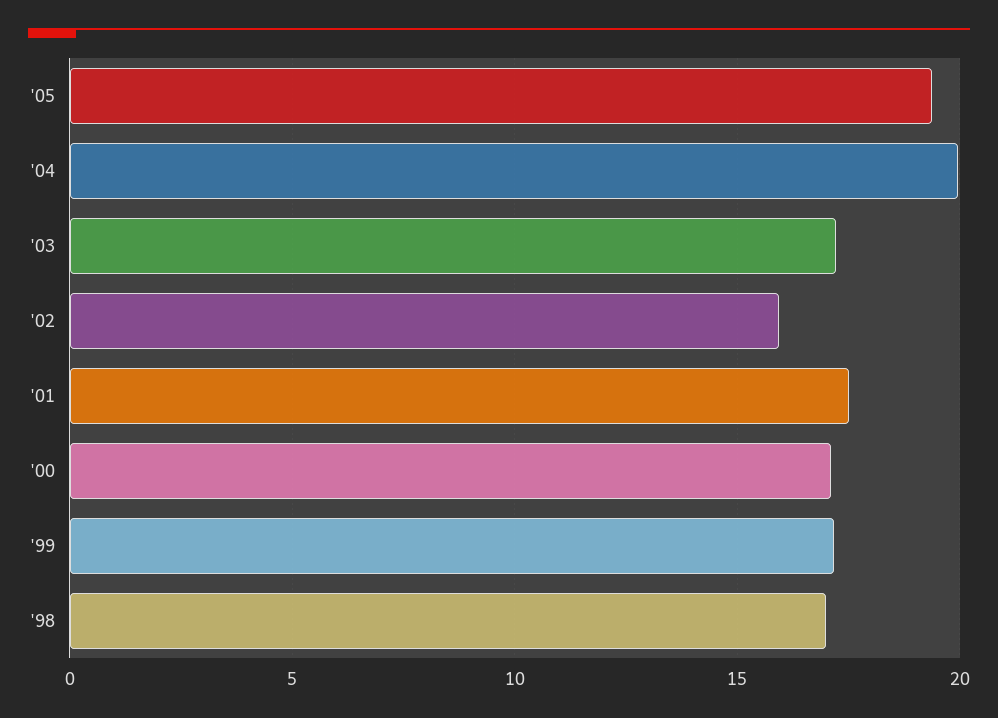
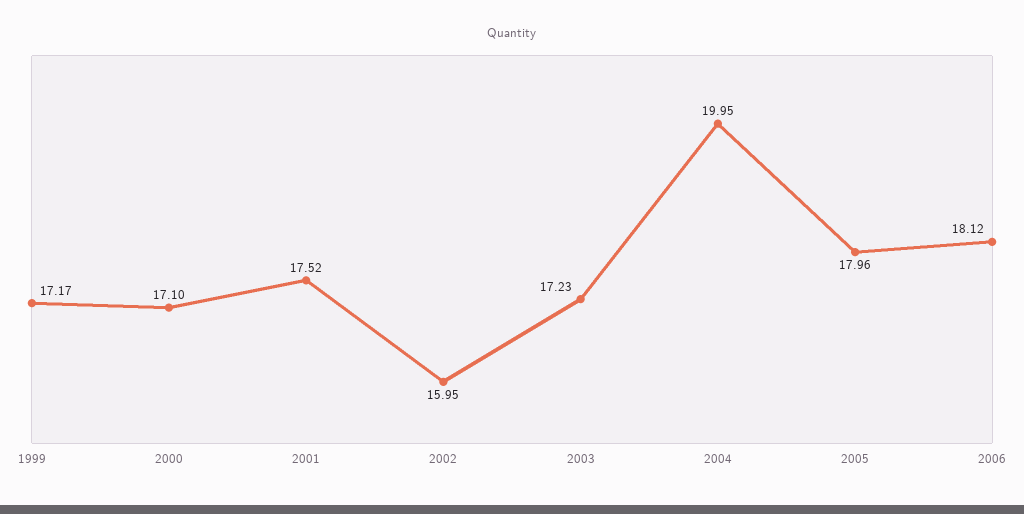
'05: 19.5 -> 17.96
'98: 17 -> none
2006: none -> 18.12

